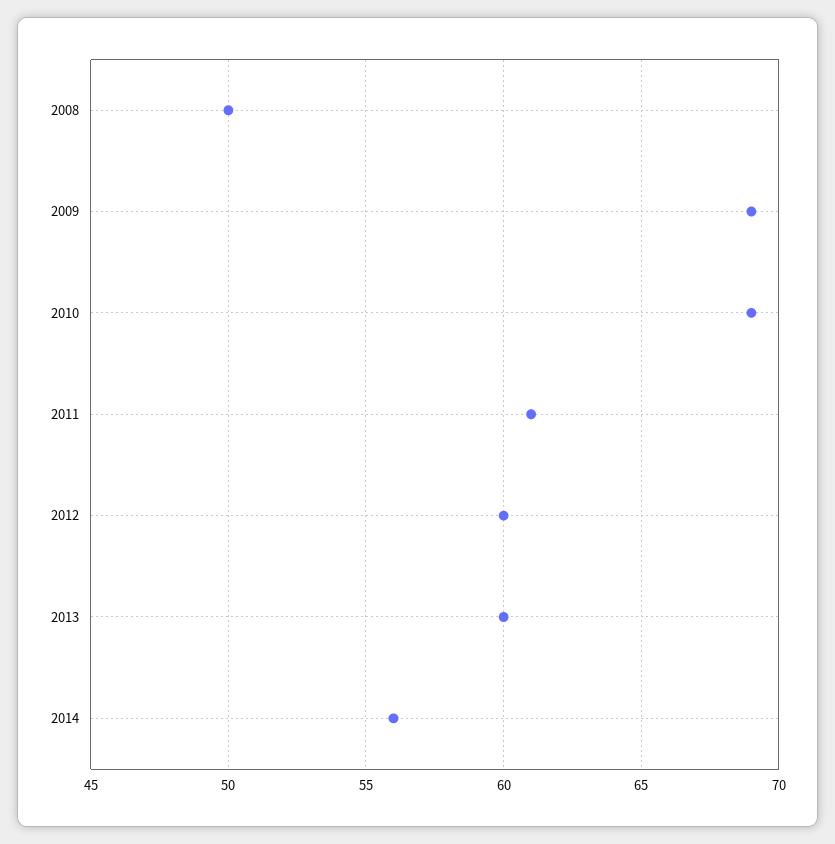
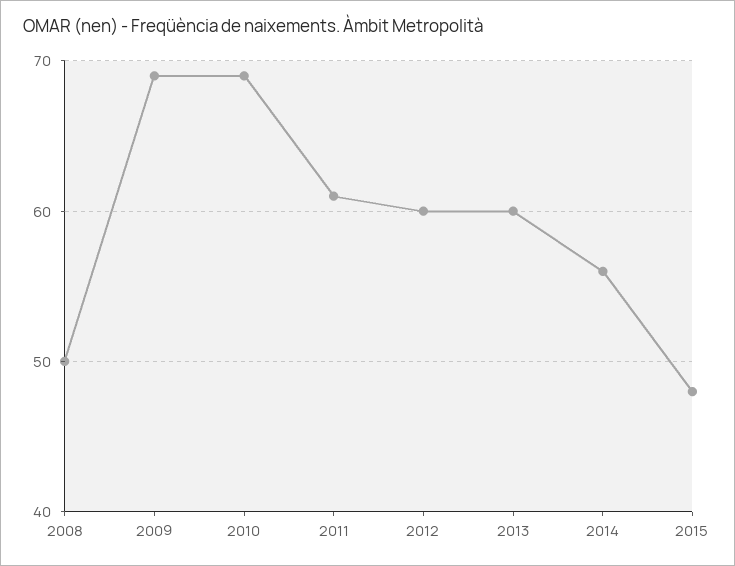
2015: none -> 48

